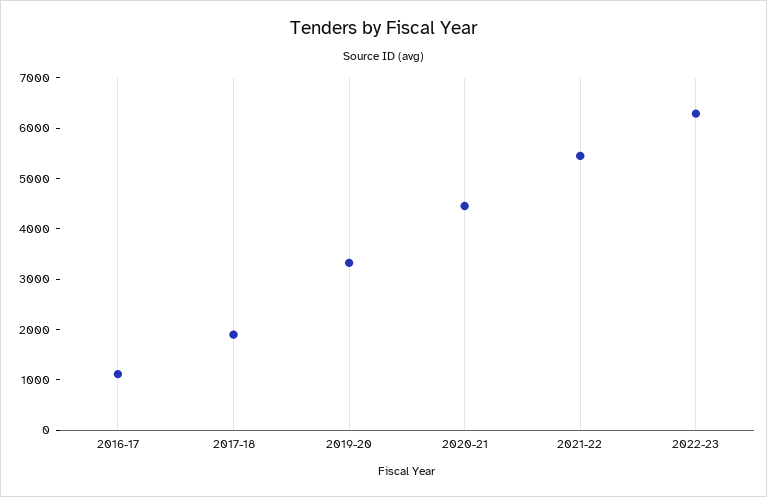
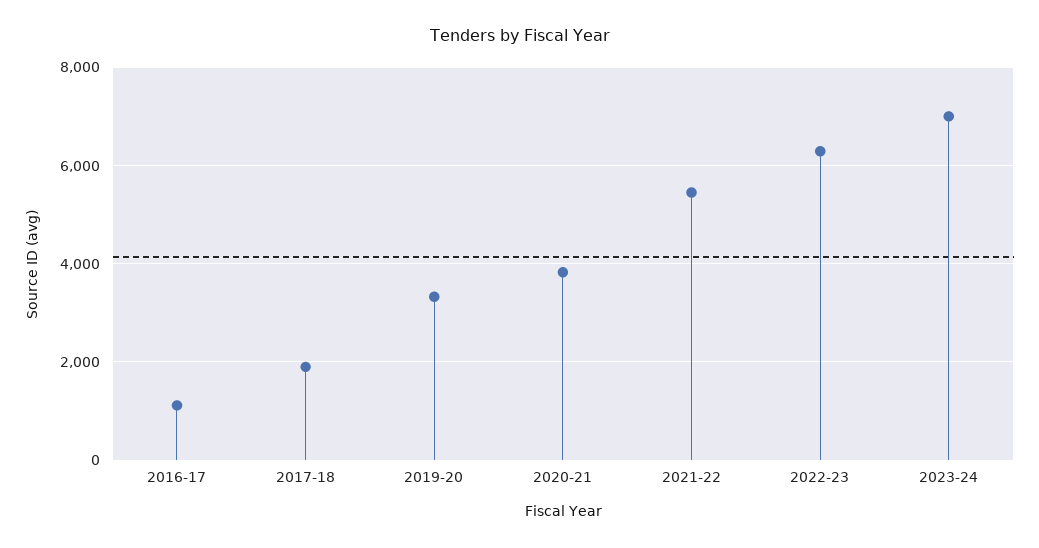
2020-21: 4400 -> 3800
2023-24: none -> 7000

